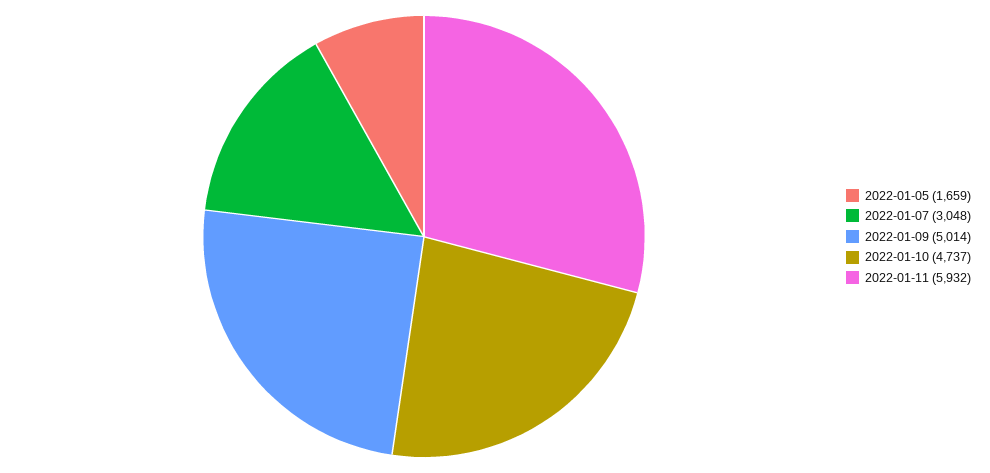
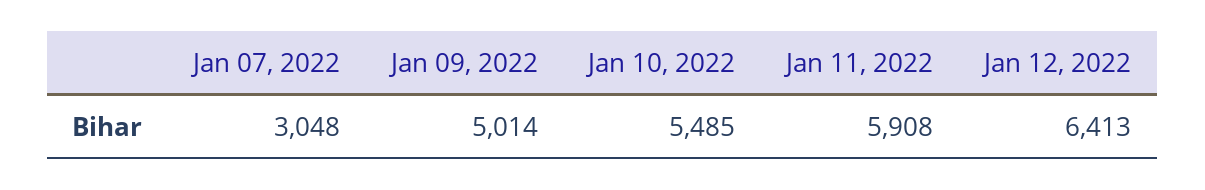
2022-01-05: 1659 -> none
2022-01-10: 4737 -> 5485
2022-01-11: 5932 -> 5908
Jan 12, 2022: none -> 6413

